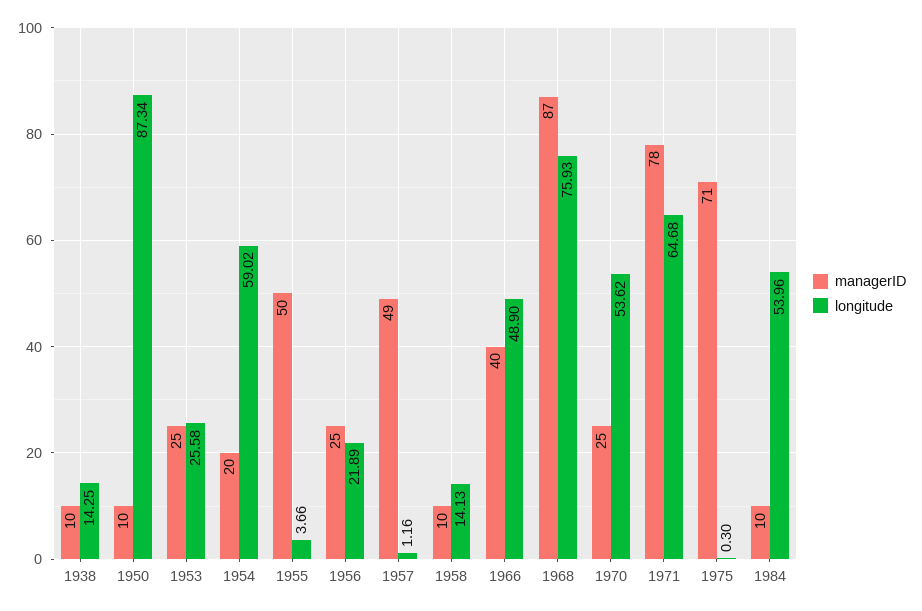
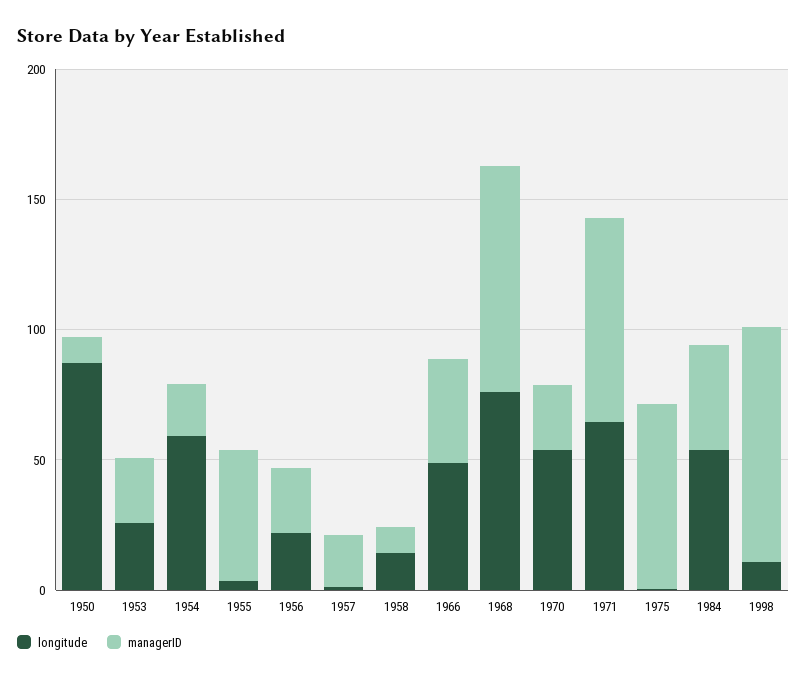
managerID, 1938: 10 -> none
longitude, 1938: 14.25 -> none
managerID, 1957: 49 -> 20
managerID, 1984: 10 -> 40
longitude, 1998: none -> 10
managerID, 1998: none -> 90

